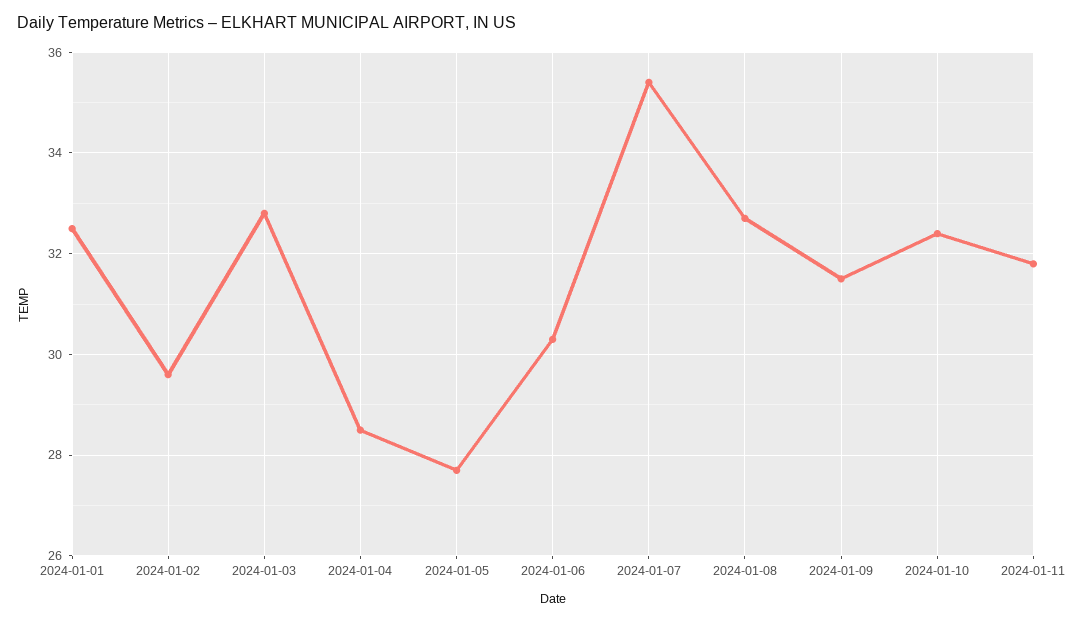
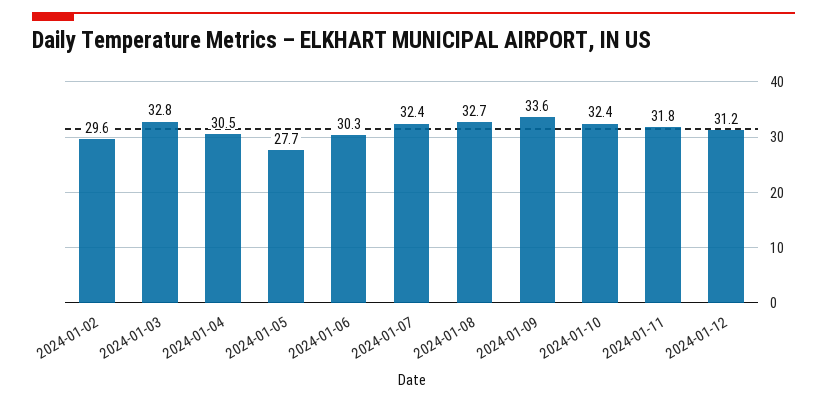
2024-01-01: 32.5 -> none
2024-01-04: 28.5 -> 30.5
2024-01-07: 35.5 -> 32.4
2024-01-09: 31.5 -> 33.6
2024-01-12: none -> 31.2

